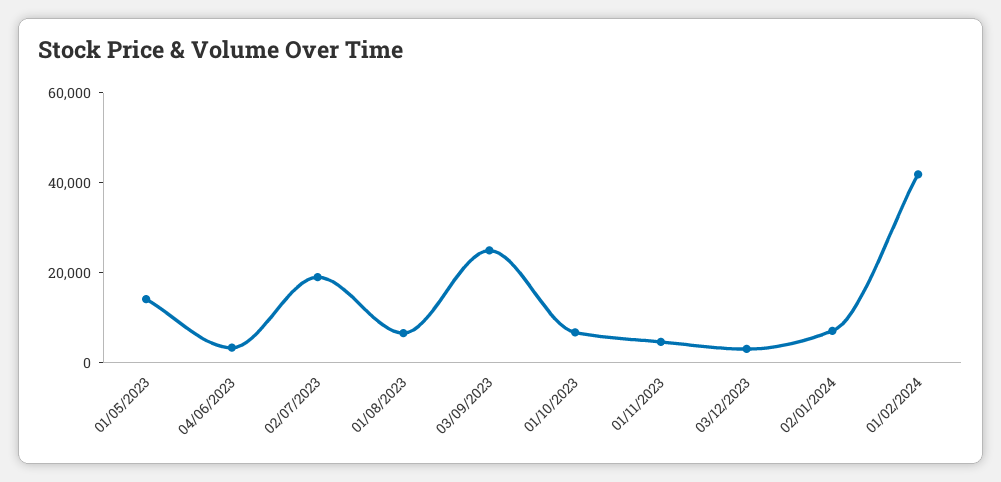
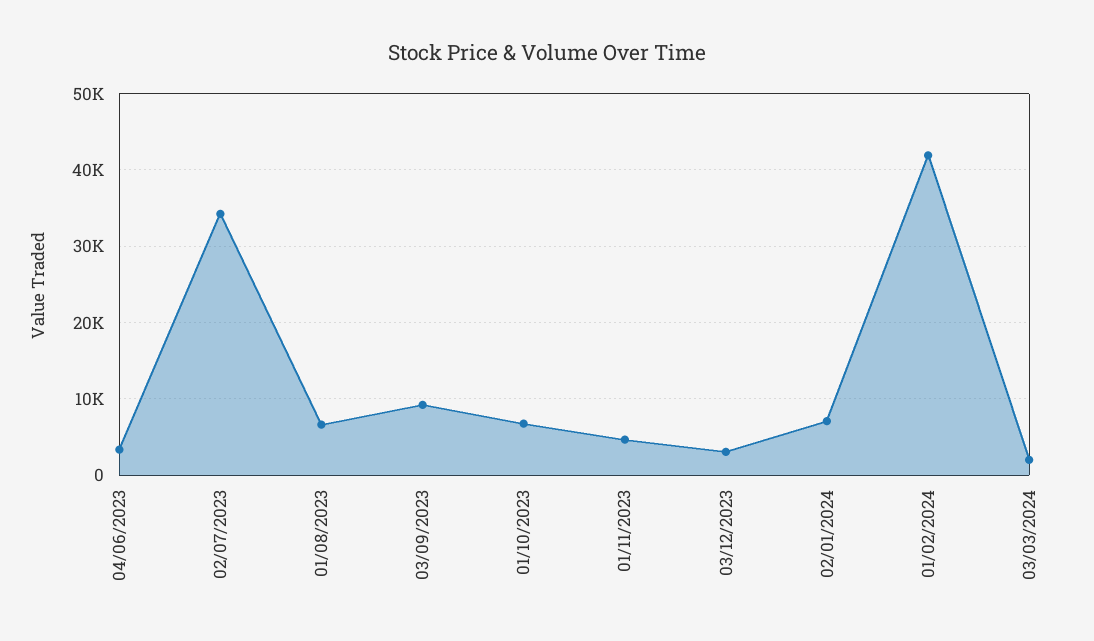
01/05/2023: 15000 -> none
02/07/2023: 20000 -> 34000
03/09/2023: 25000 -> 9000
03/03/2024: none -> 2000

